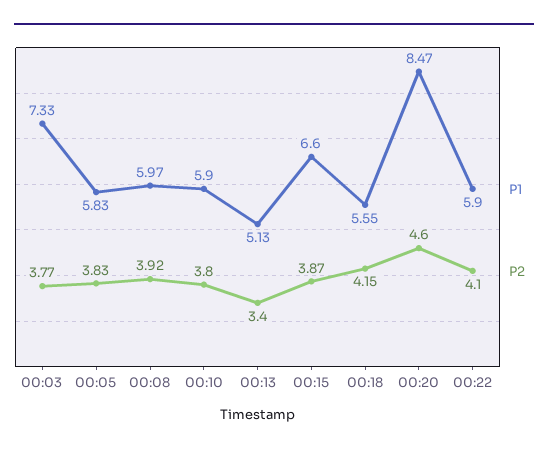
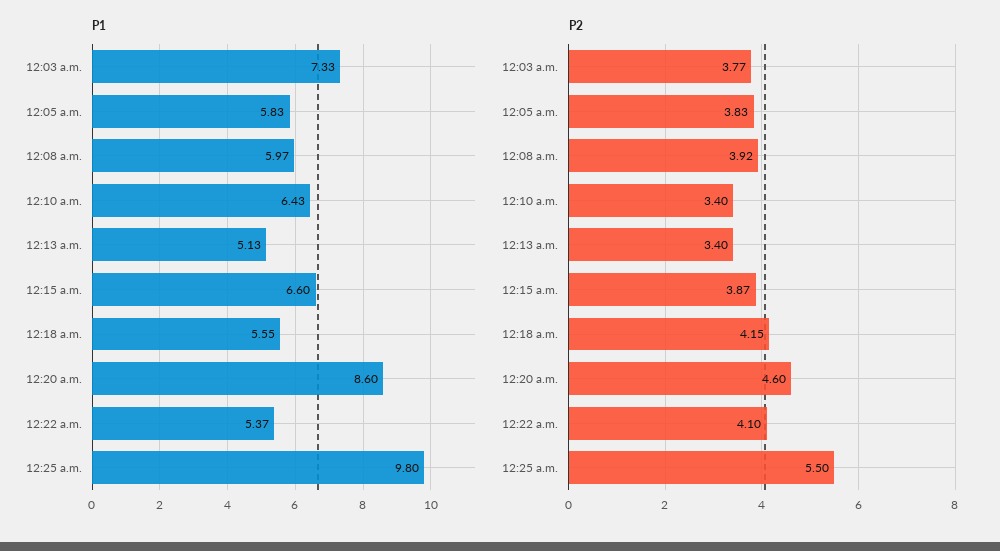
P1, 00:10: 5.9 -> 6.43
P2, 00:10: 3.8 -> 3.4
P1, 00:20: 8.47 -> 8.6
P1, 00:22: 5.9 -> 5.37
P1, 12:25 a.m.: none -> 9.8
P2, 12:25 a.m.: none -> 5.5

